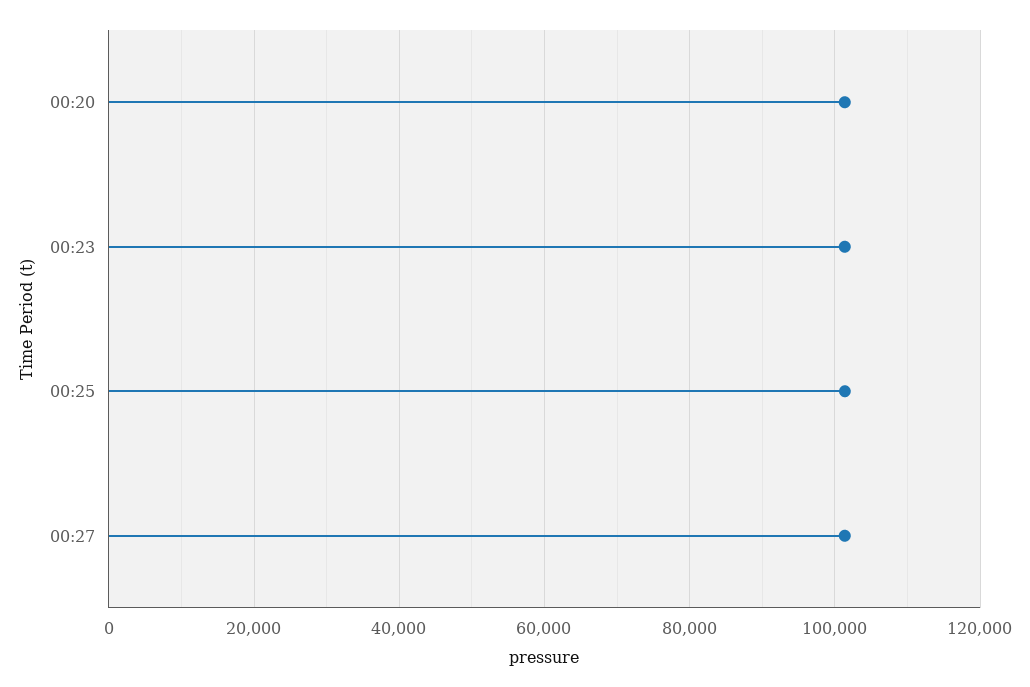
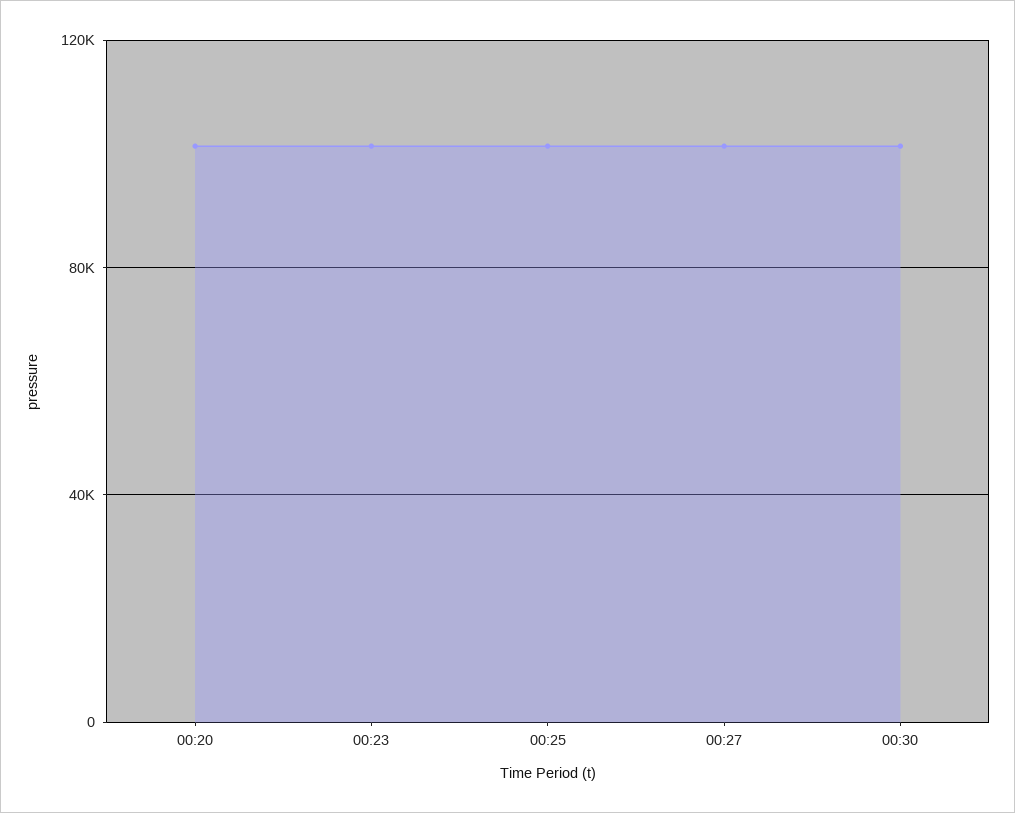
00:30: none -> 100000

